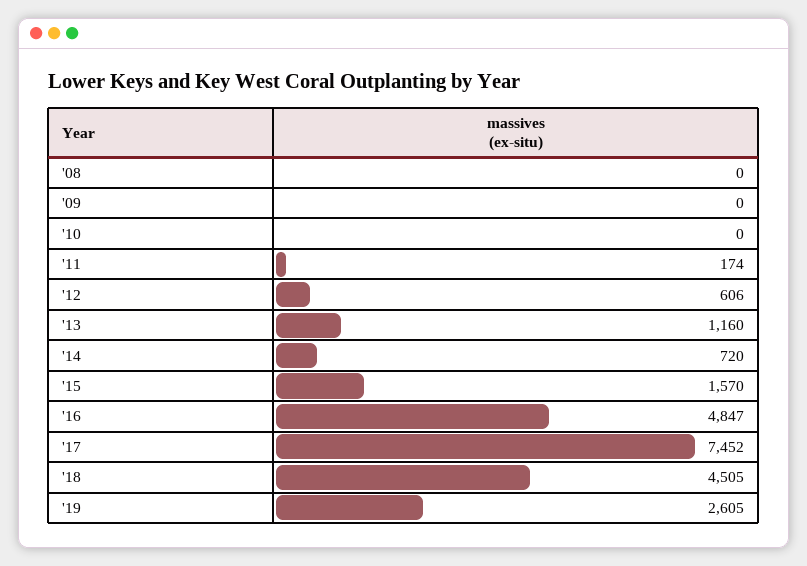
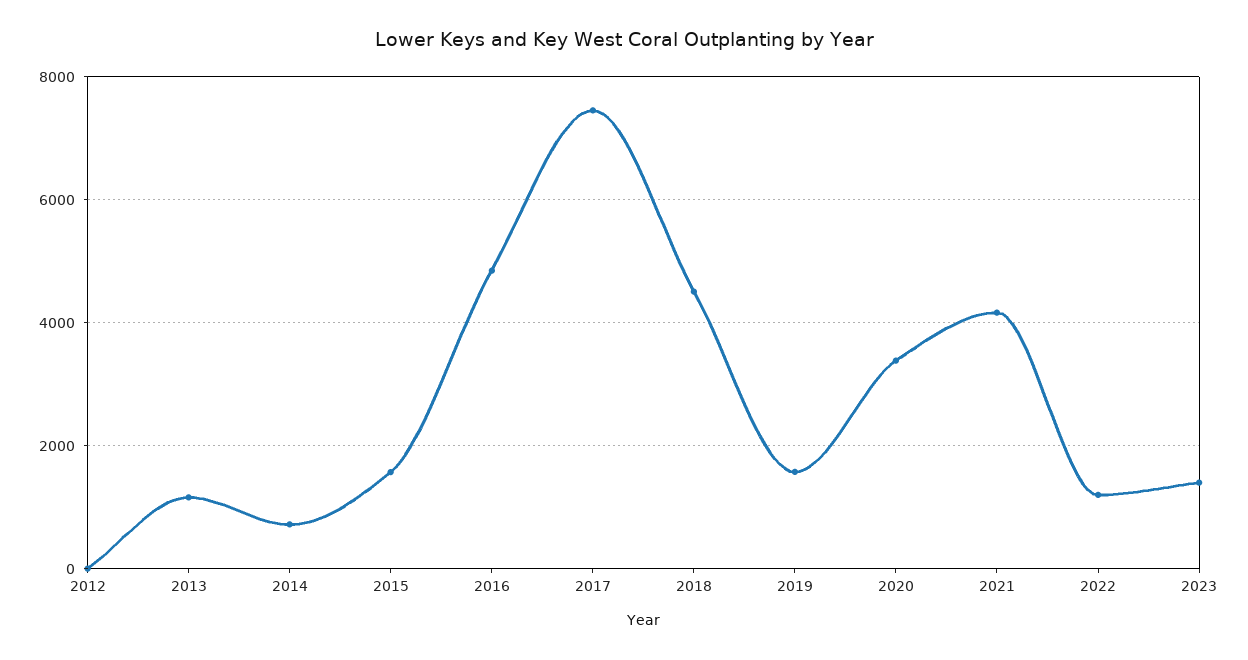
'08: 0 -> none
'09: 0 -> none
'10: 0 -> none
'11: 174 -> none
'12: 606 -> 0
'19: 2605 -> 1600
2020: none -> 3400
2021: none -> 4200
2022: none -> 1200
2023: none -> 1400

